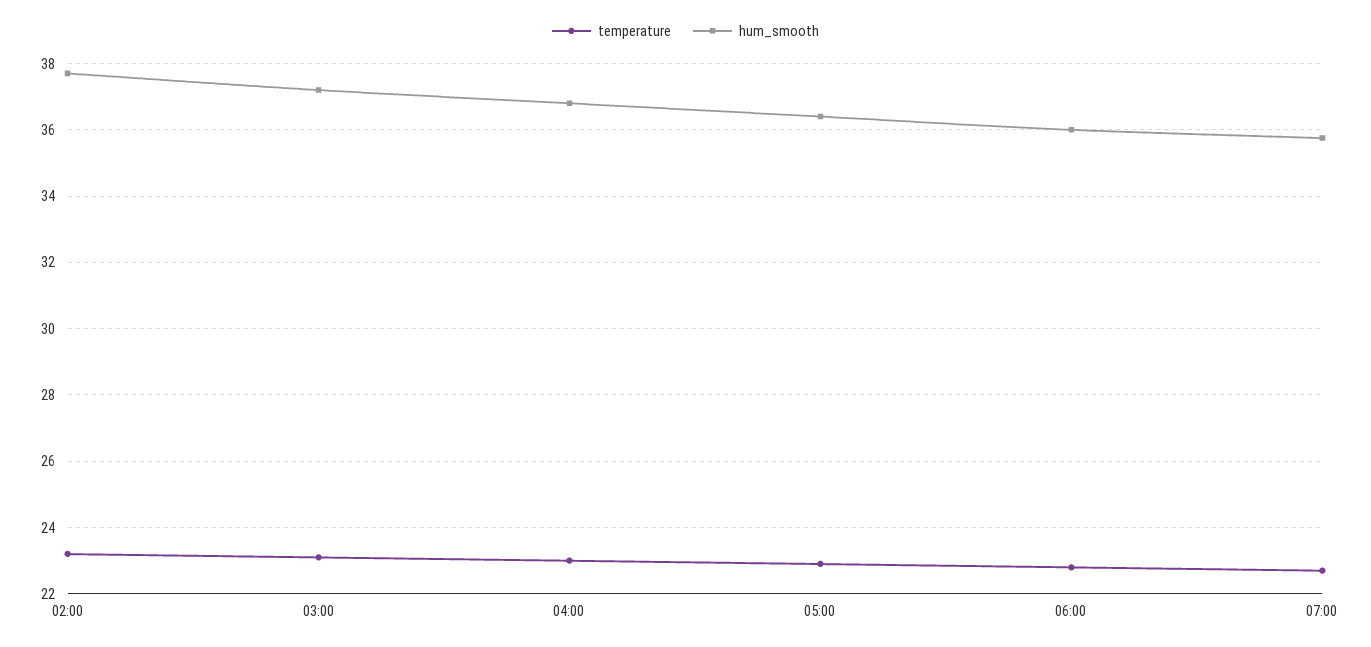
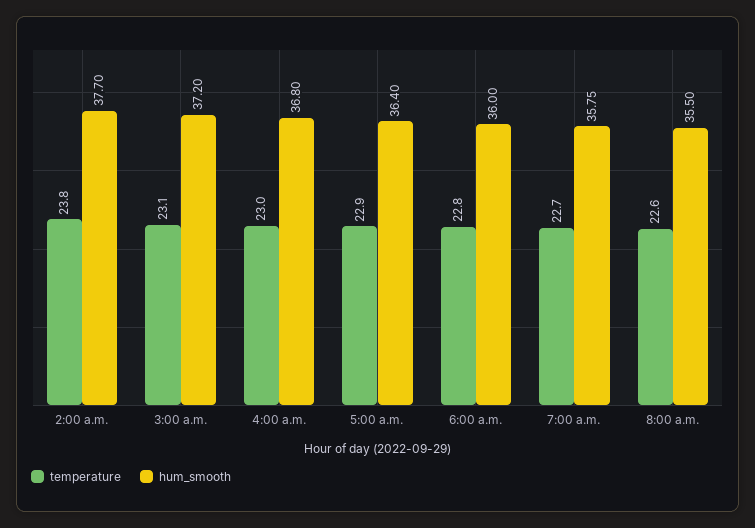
temperature, 02:00: 23.2 -> 23.8
temperature, 8:00 a.m.: none -> 22.6
hum_smooth, 8:00 a.m.: none -> 35.5

